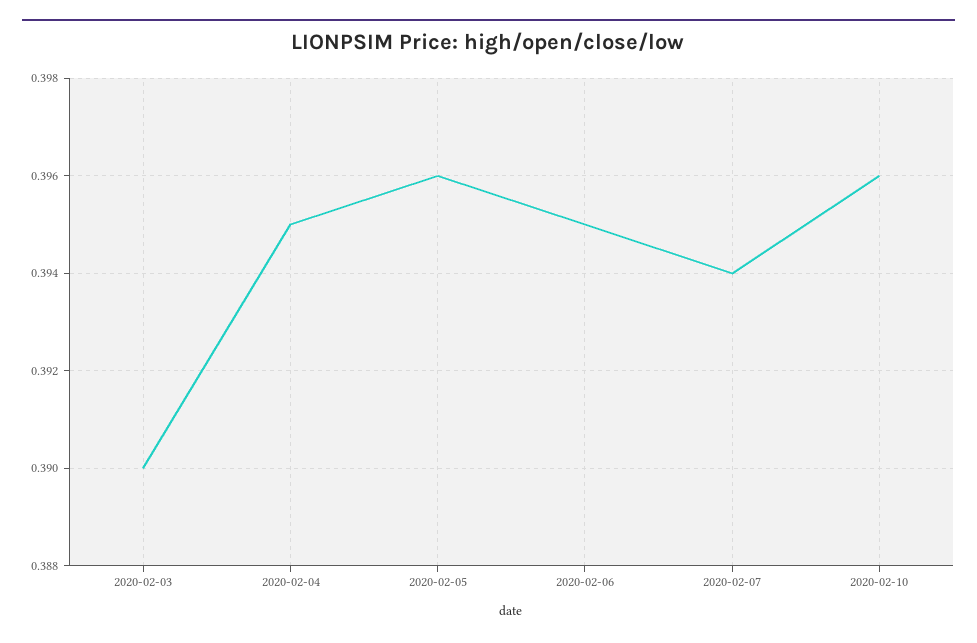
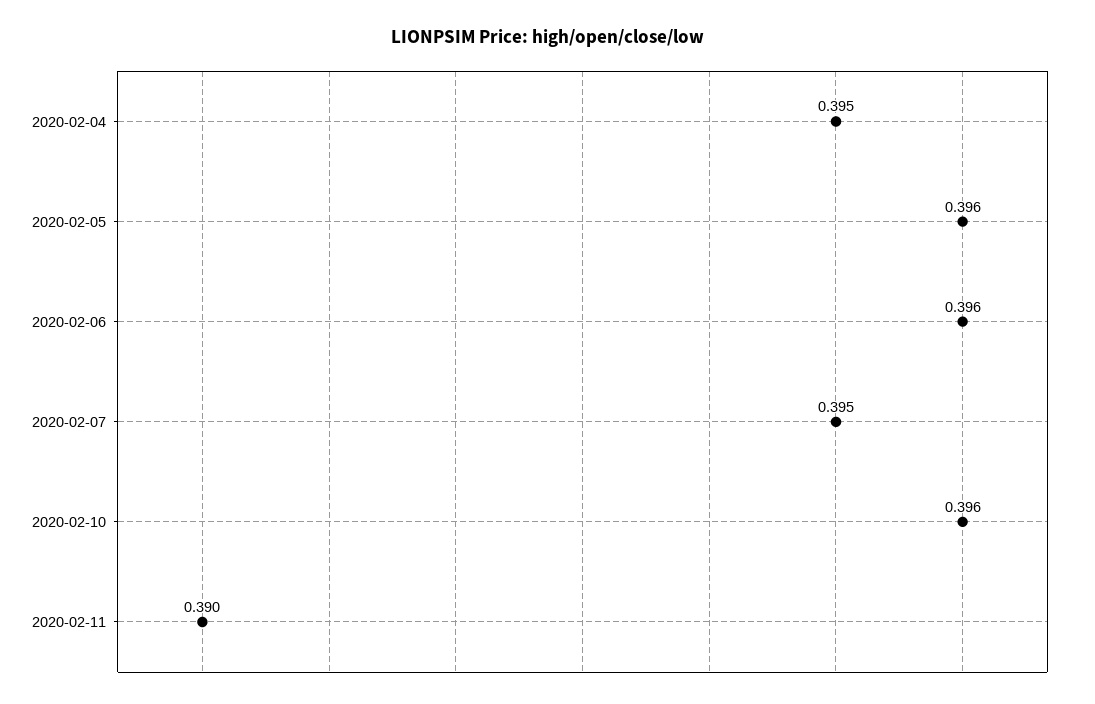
2020-02-03: 0.39 -> none
2020-02-06: 0.395 -> 0.396
2020-02-07: 0.394 -> 0.395
2020-02-11: none -> 0.39

